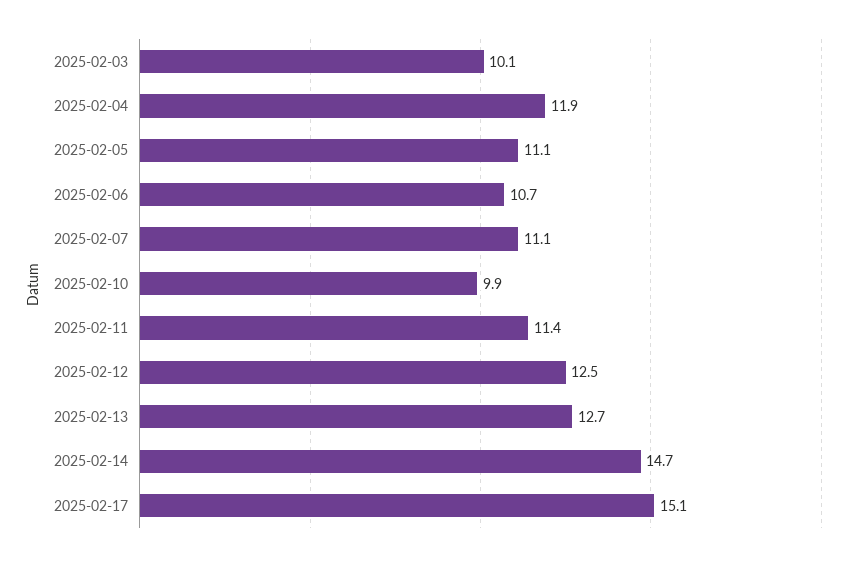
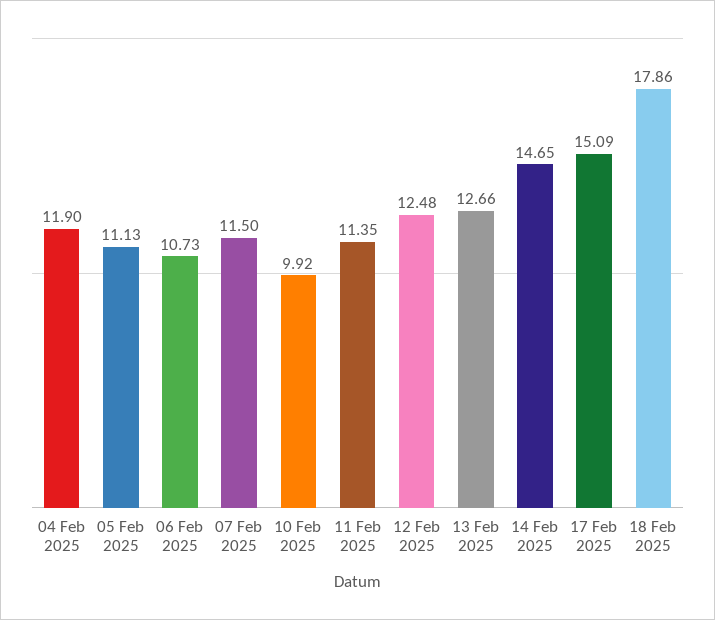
2025-02-03: 10.1 -> none
2025-02-07: 11.1 -> 11.5
18 Feb 2025: none -> 17.86

